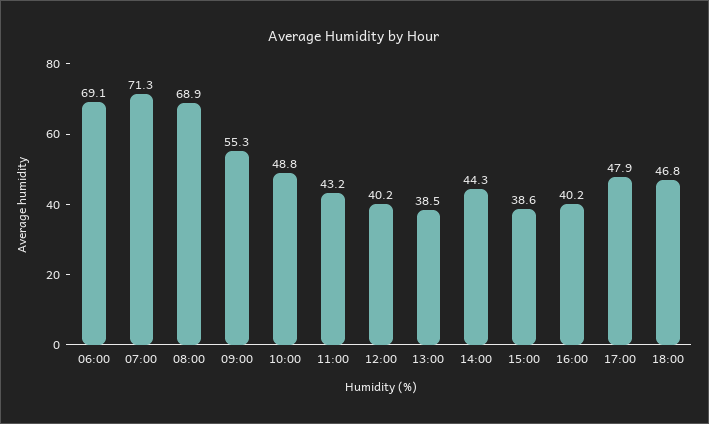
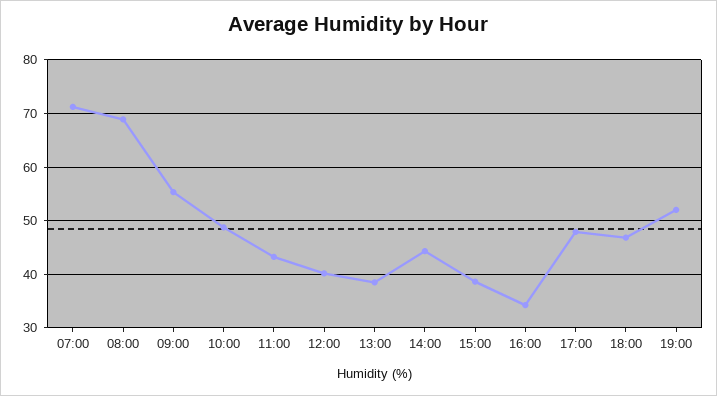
06:00: 69.1 -> none
16:00: 40.2 -> 34
19:00: none -> 52

